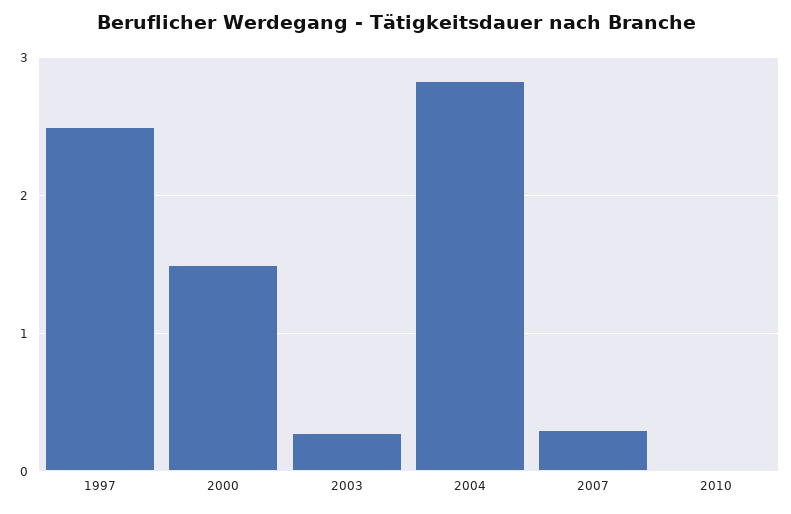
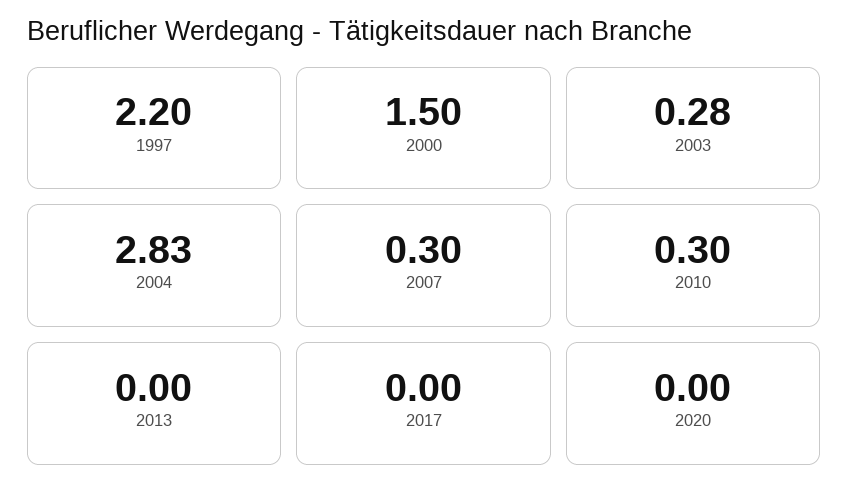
1997: 2.5 -> 2.2
2010: 0 -> 0.3
2013: none -> 0
2017: none -> 0
2020: none -> 0

